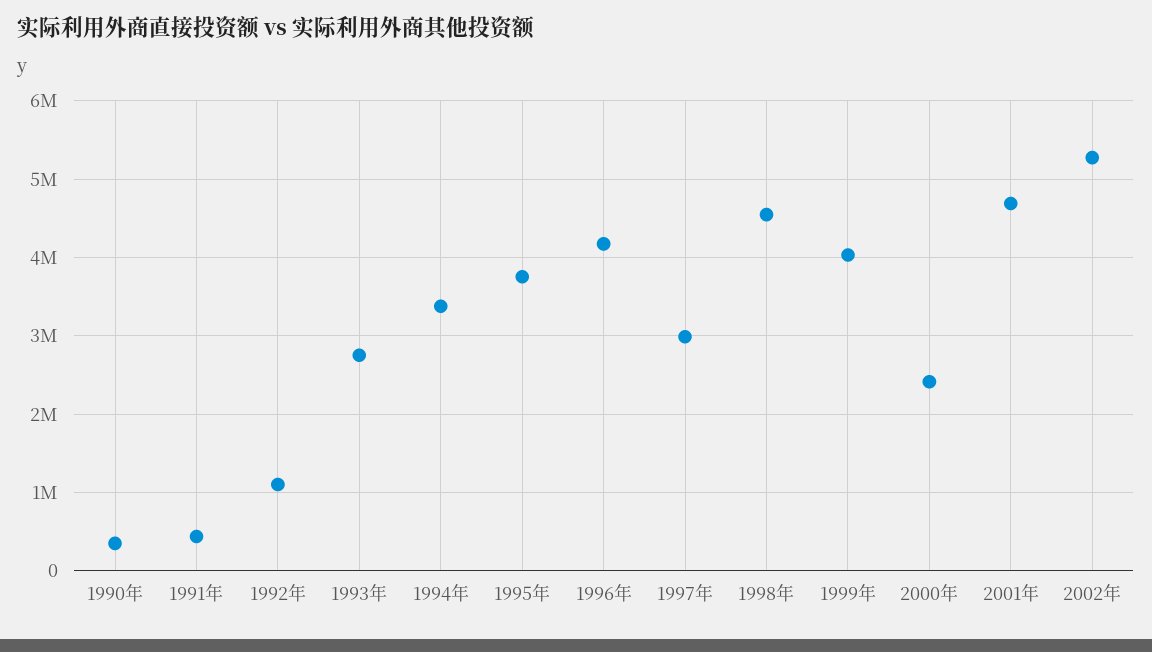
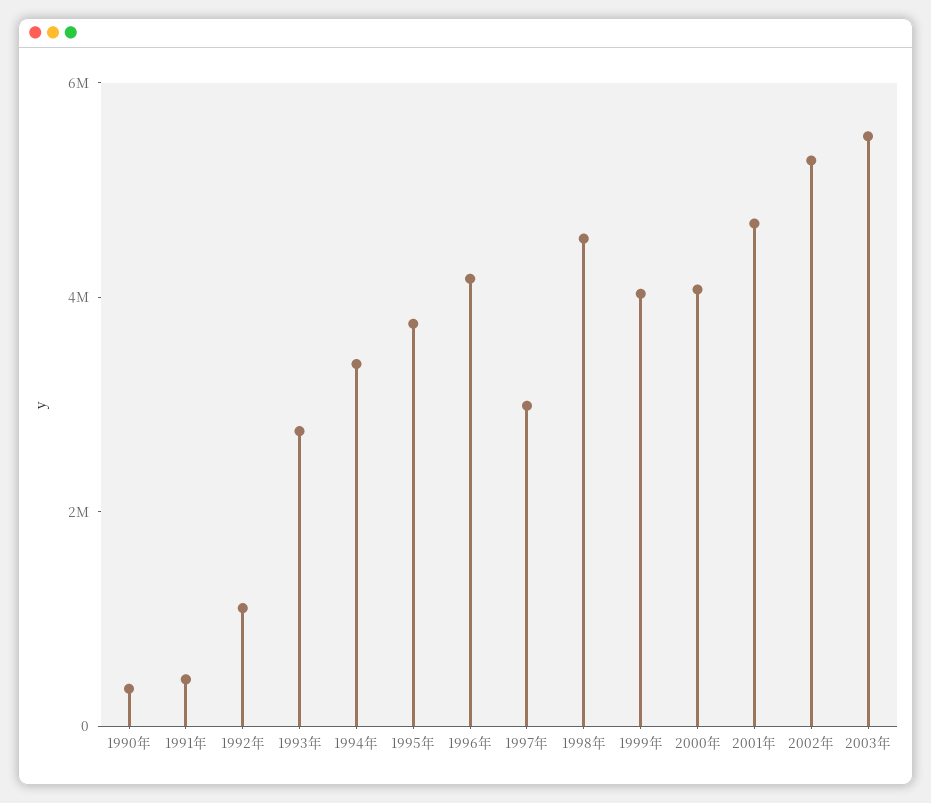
2000年: 2400000 -> 4000000
2003年: none -> 5500000

